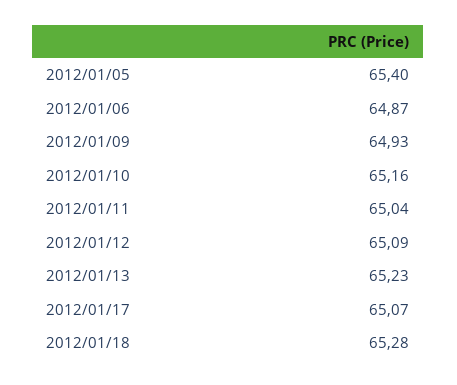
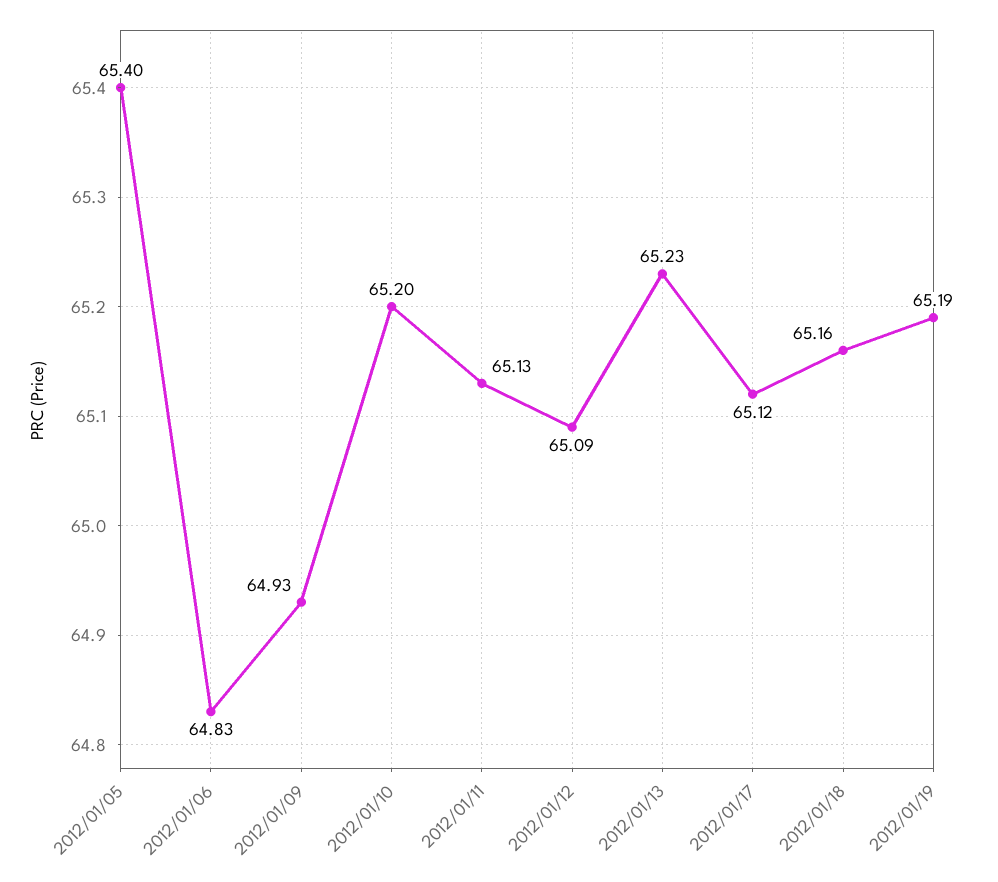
2012/01/06: 64.87 -> 64.83
2012/01/10: 65.16 -> 65.2
2012/01/11: 65.04 -> 65.13
2012/01/17: 65.07 -> 65.12
2012/01/18: 65.28 -> 65.16
2012/01/19: none -> 65.19

